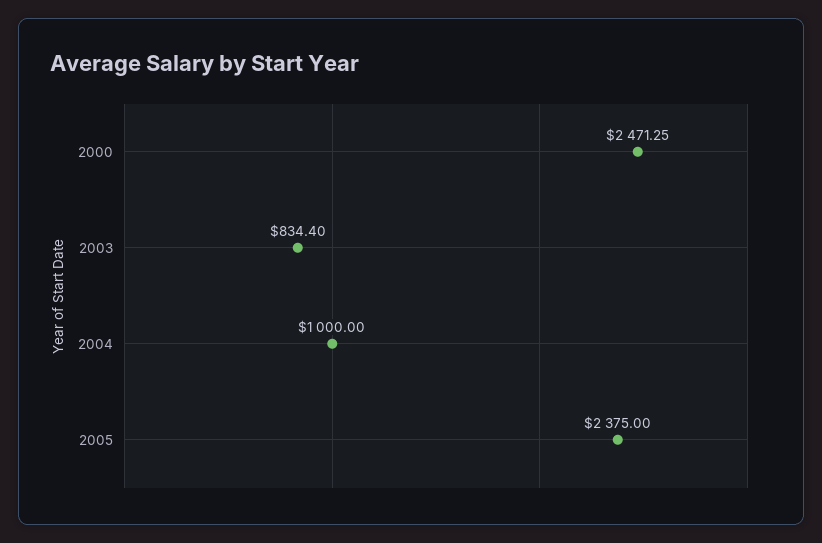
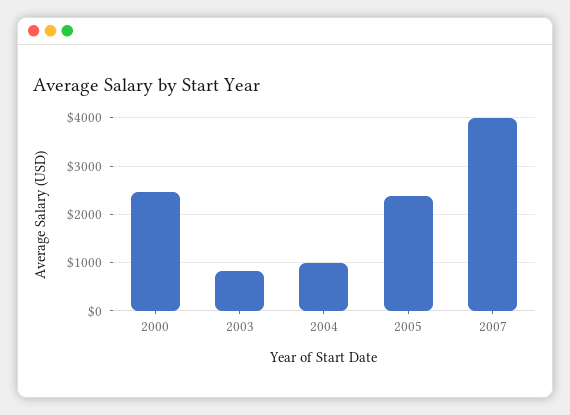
2007: none -> 4000

